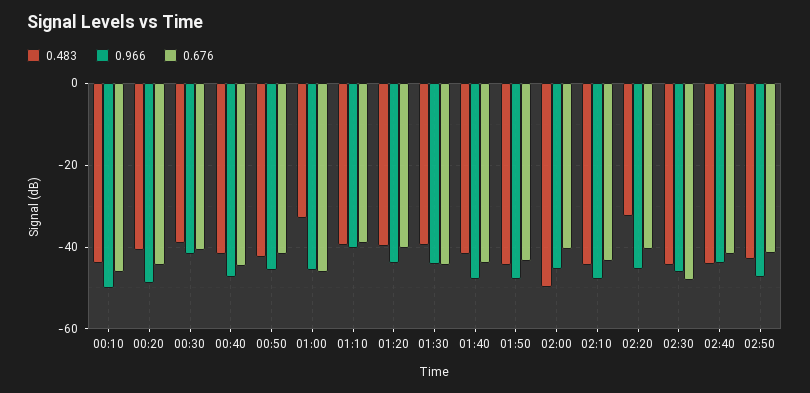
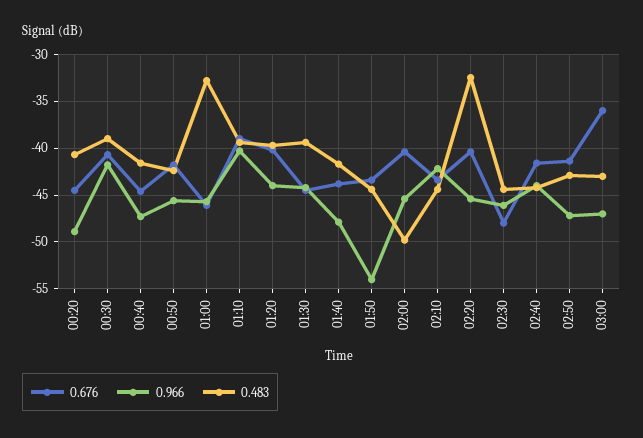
0.483, 00:10: -44 -> none
0.966, 00:10: -50 -> none
0.676, 00:10: -46 -> none
0.966, 01:50: -48 -> -54
0.966, 02:10: -48 -> -42
0.676, 03:00: none -> -36
0.966, 03:00: none -> -47
0.483, 03:00: none -> -43

